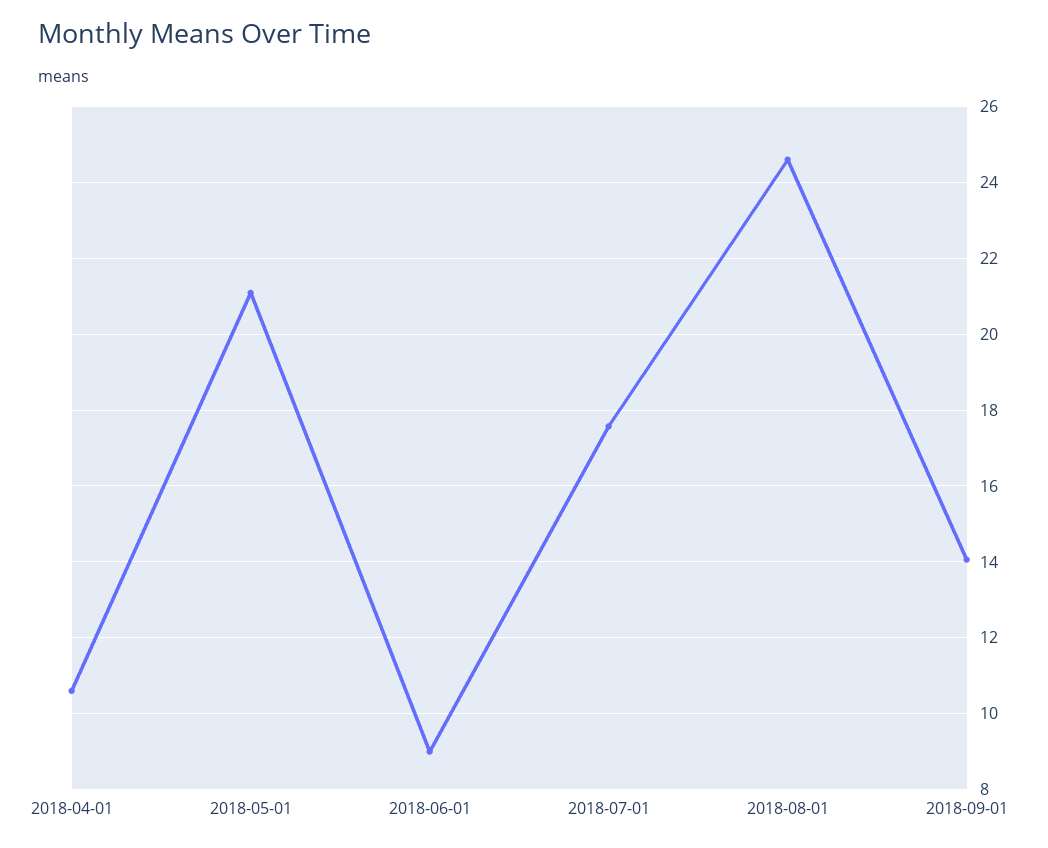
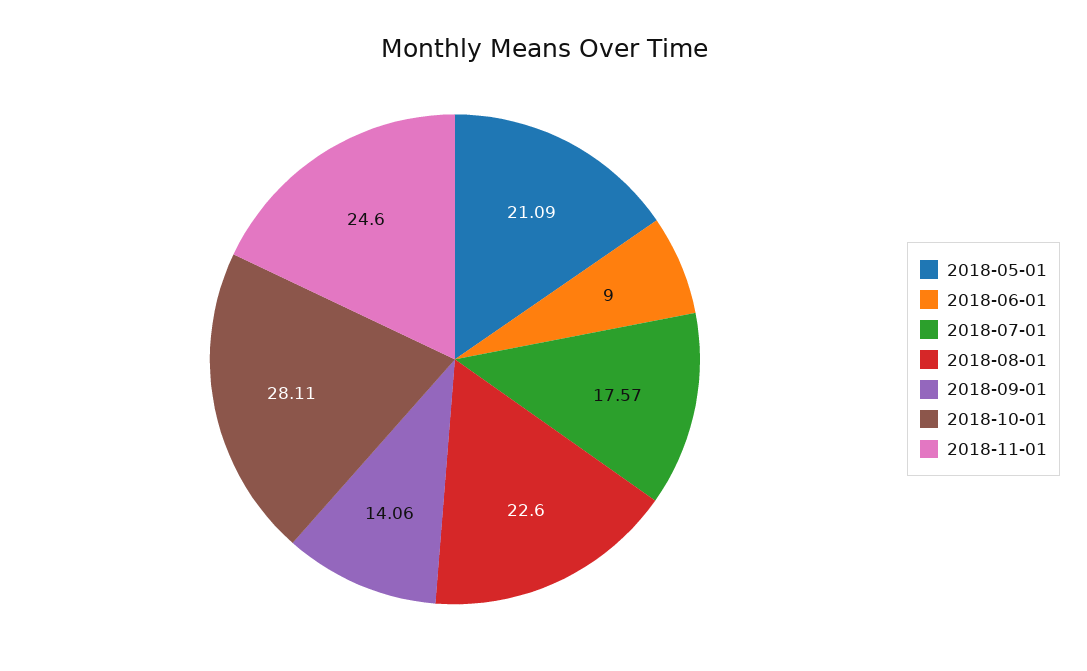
2018-04-01: 10.6 -> none
2018-08-01: 24.6 -> 22.6
2018-10-01: none -> 28.11
2018-11-01: none -> 24.6

